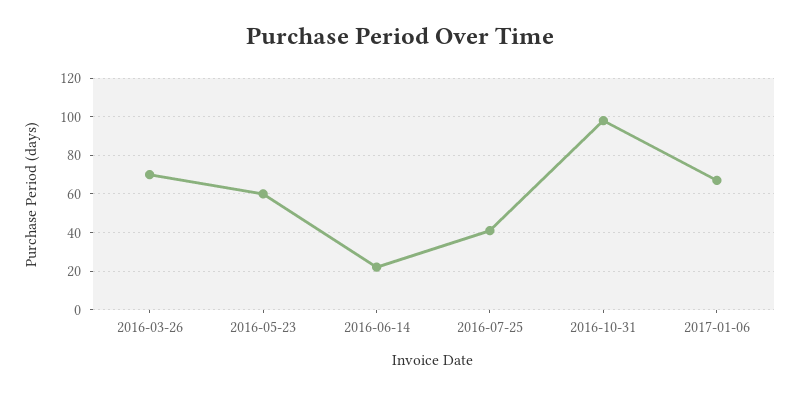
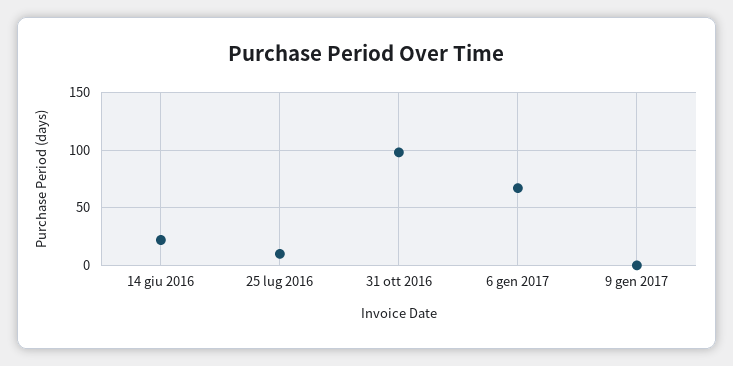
2016-03-26: 70 -> none
2016-05-23: 60 -> none
2016-07-25: 40 -> 10
9 gen 2017: none -> 0

